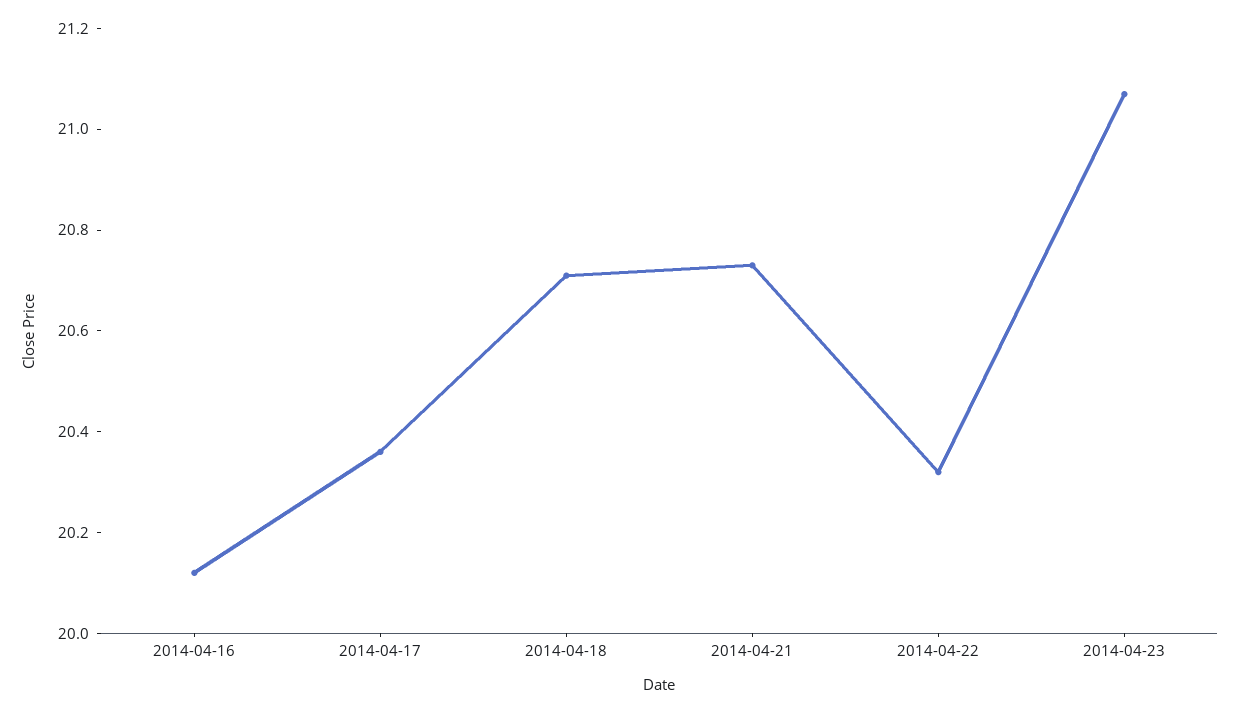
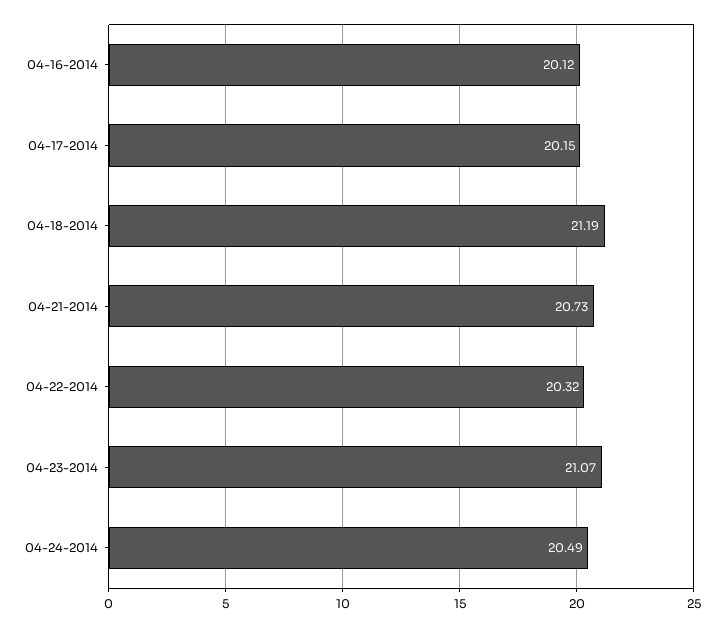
2014-04-17: 20.35 -> 20.15
2014-04-18: 20.7 -> 21.19
04-24-2014: none -> 20.49

